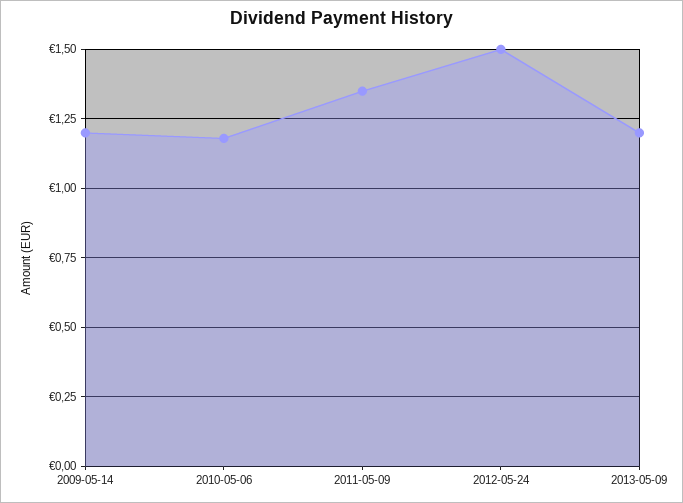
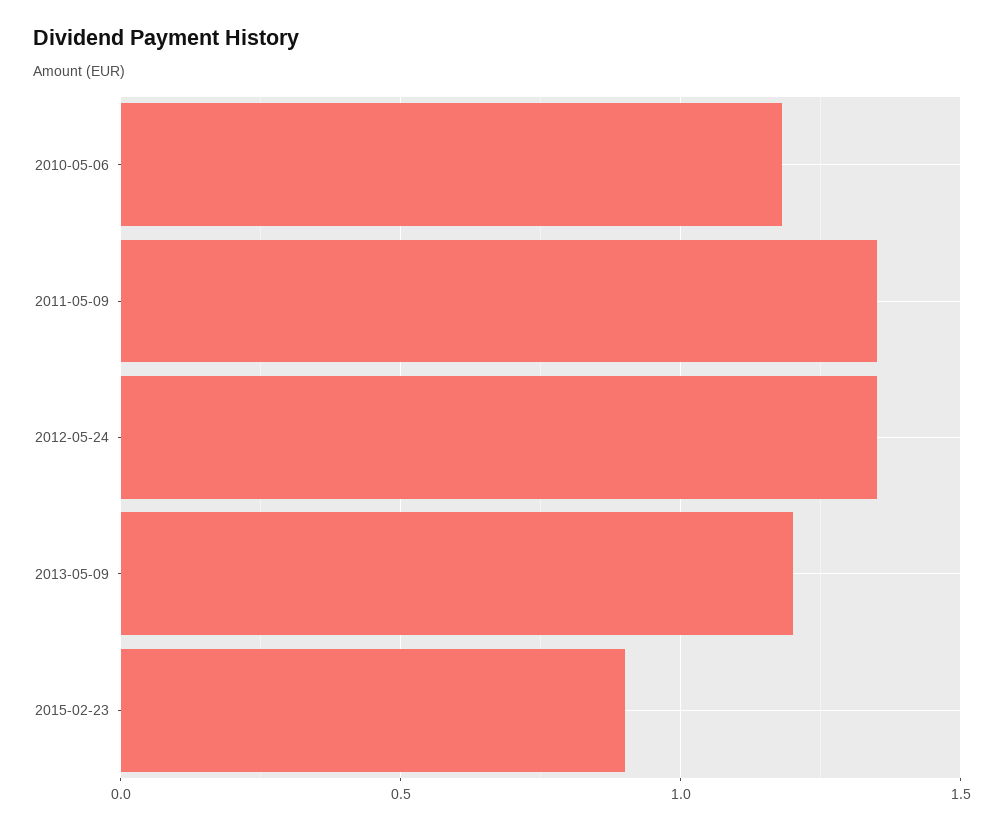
2009-05-14: 1.2 -> none
2012-05-24: 1.5 -> 1.35
2015-02-23: none -> 0.9

